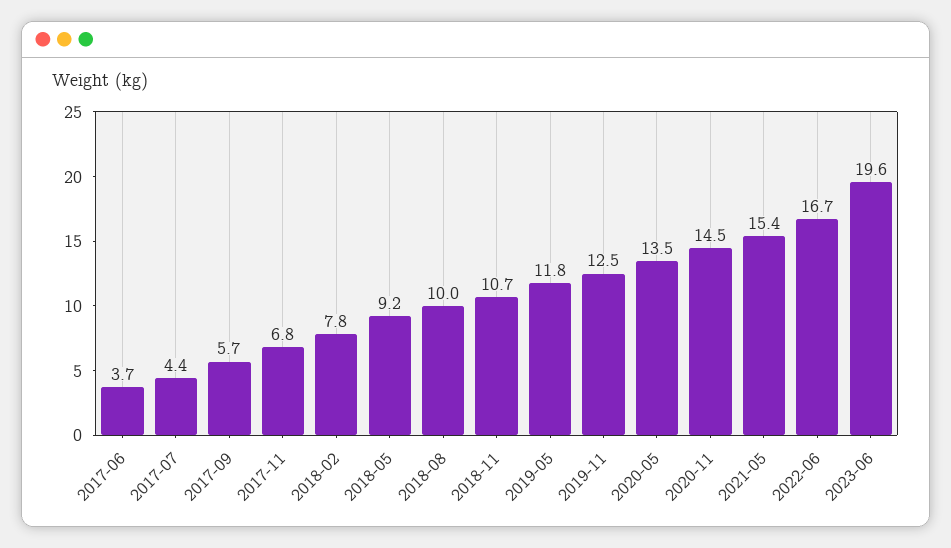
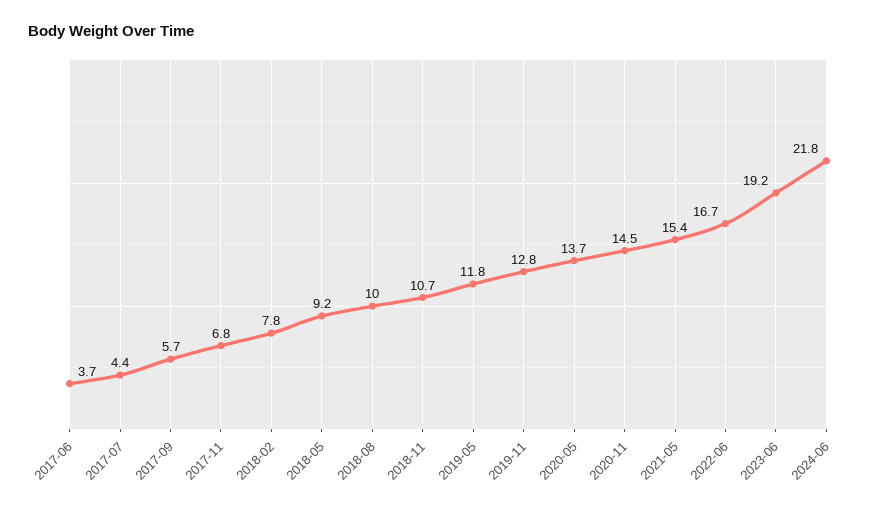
2019-11: 12.5 -> 12.8
2020-05: 13.5 -> 13.7
2023-06: 19.6 -> 19.2
2024-06: none -> 21.8

